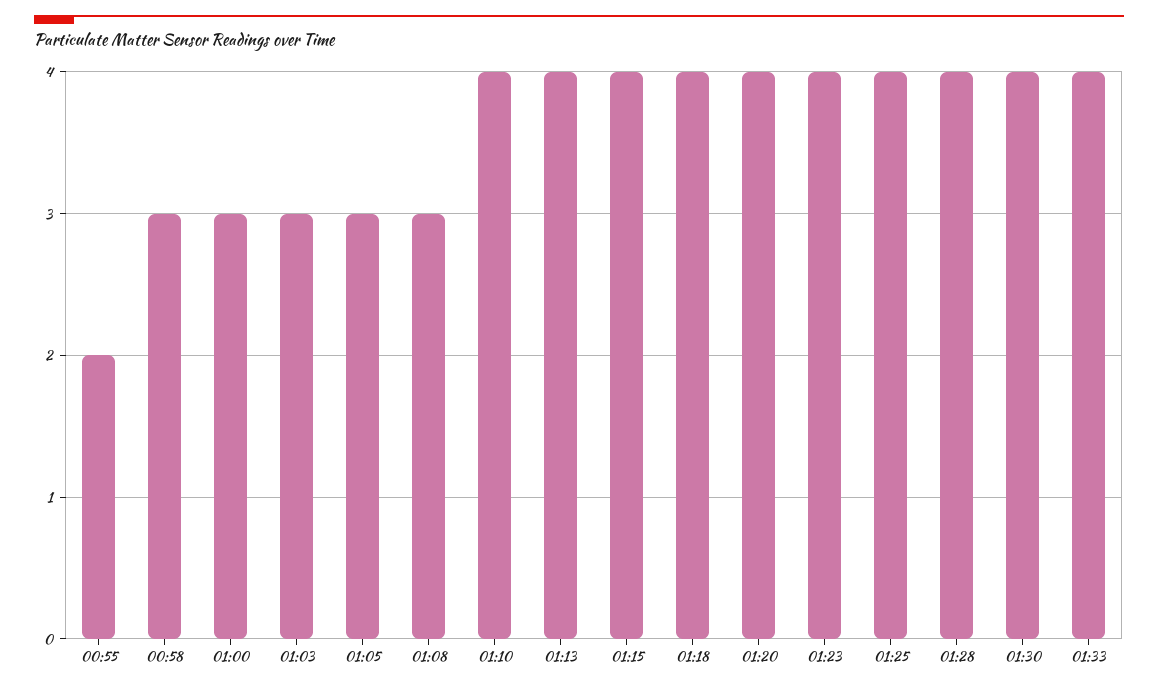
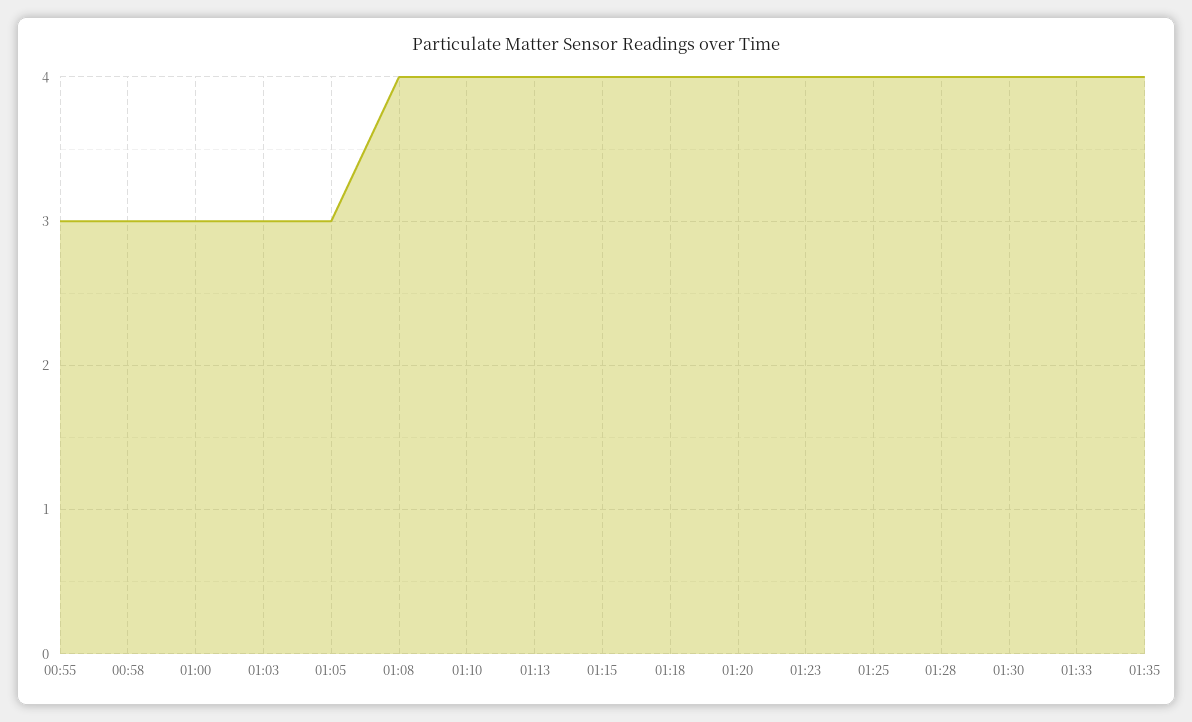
00:55: 2 -> 3
01:08: 3 -> 4
01:35: none -> 4

